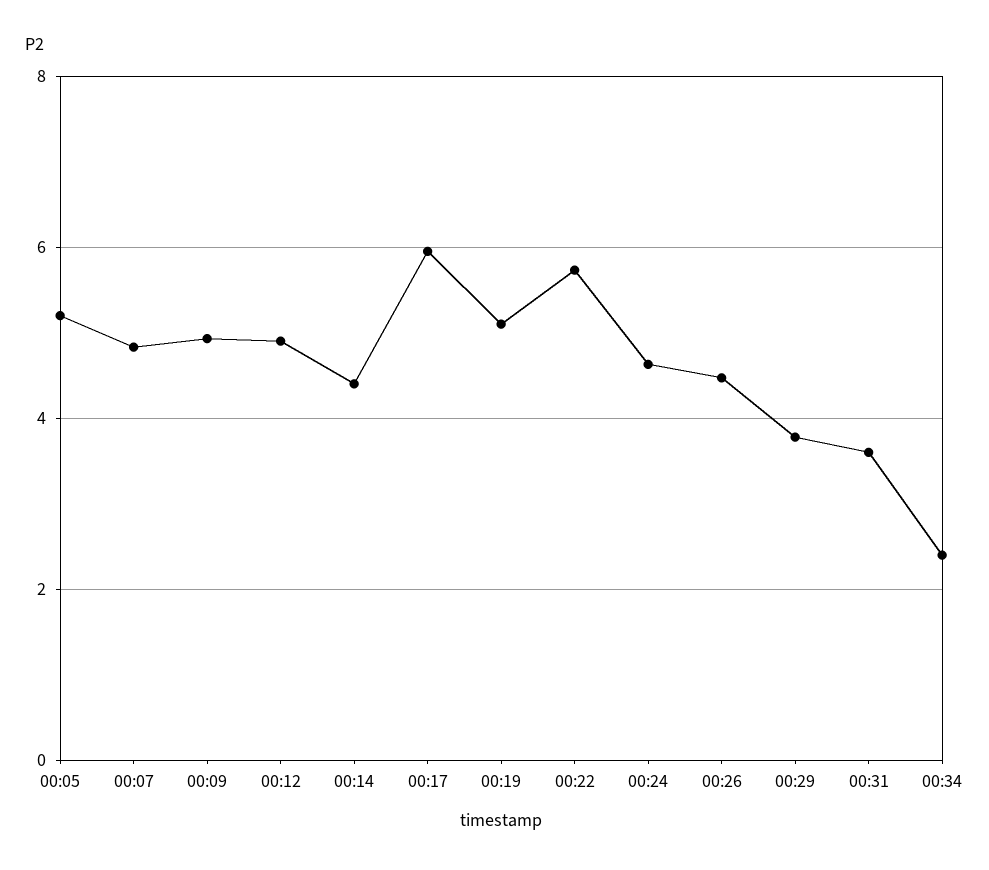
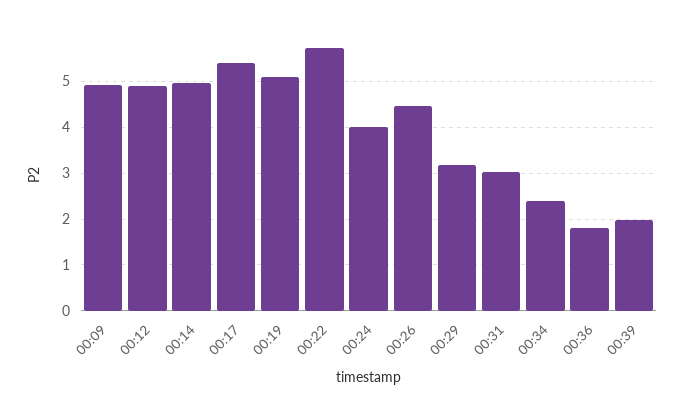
00:05: 5.2 -> none
00:07: 4.8 -> none
00:14: 4.4 -> 5
00:17: 6 -> 5.4
00:24: 4.6 -> 4
00:29: 3.8 -> 3.2
00:31: 3.6 -> 3
00:36: none -> 1.8
00:39: none -> 2

